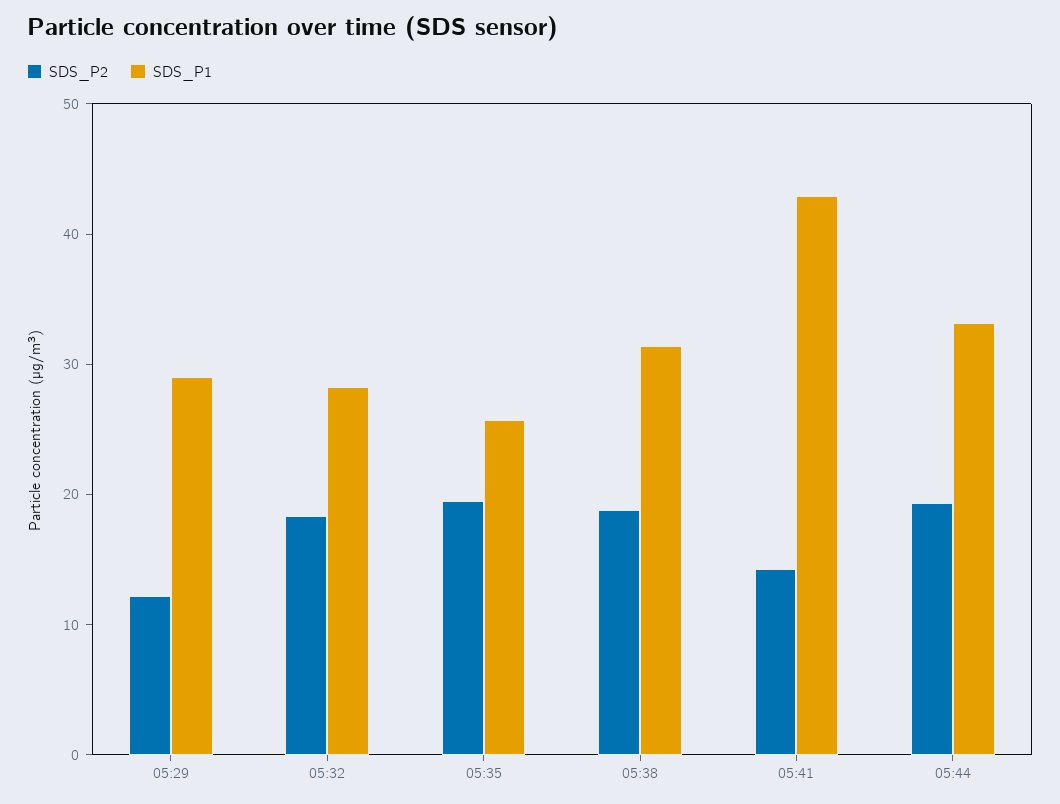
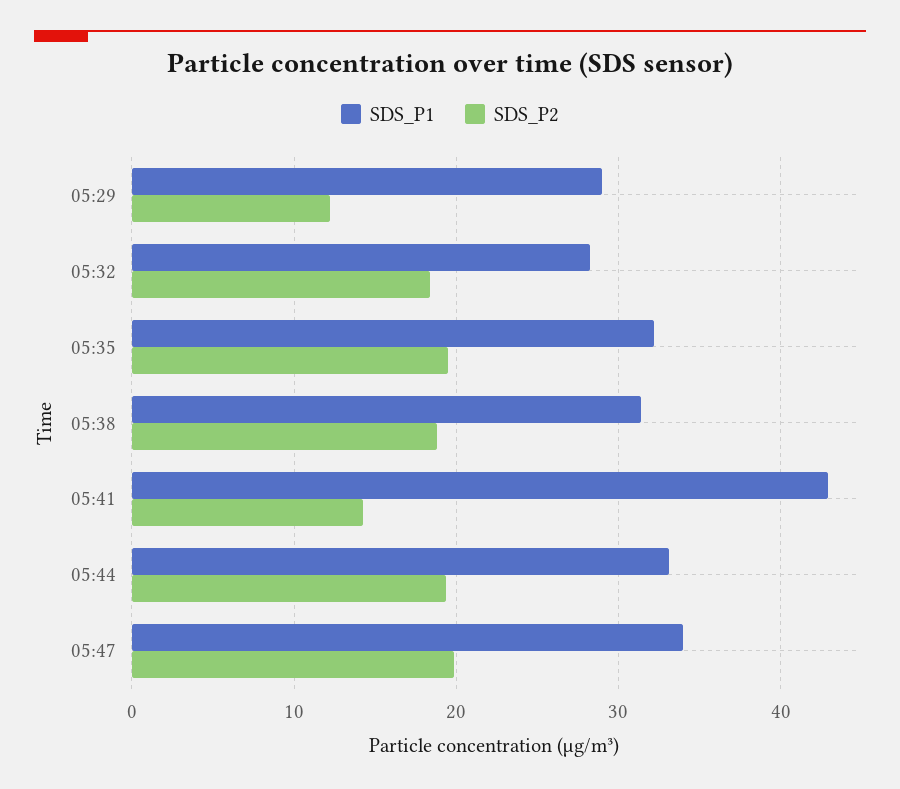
SDS_P1, 05:35: 26 -> 32
SDS_P1, 05:47: none -> 34
SDS_P2, 05:47: none -> 20

